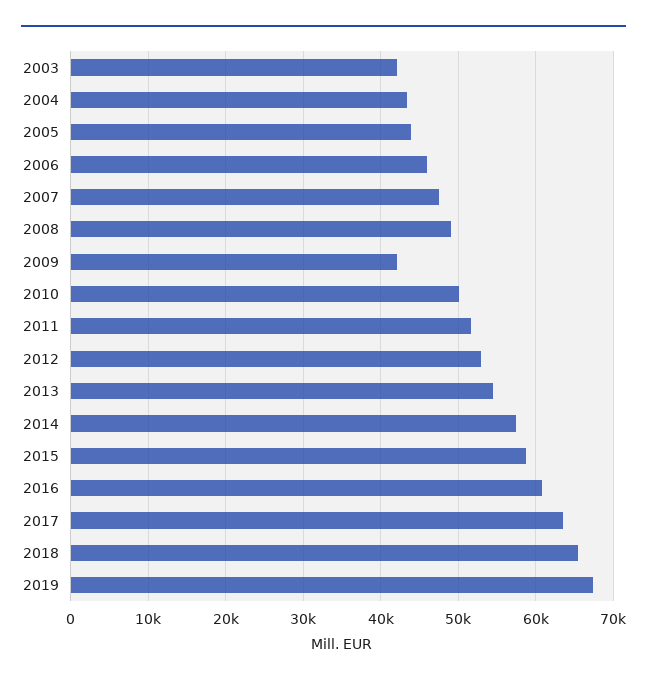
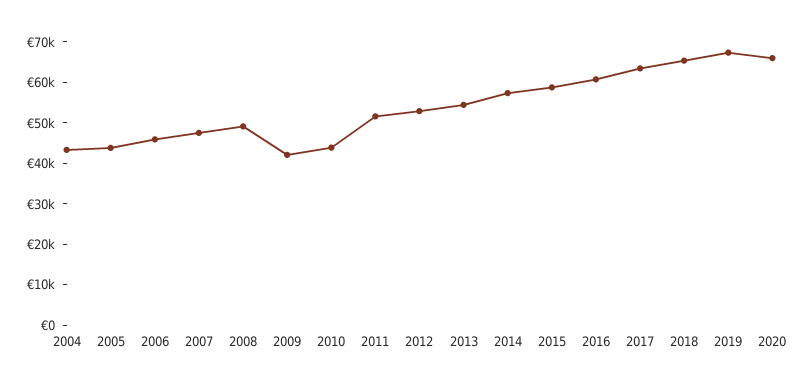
2003: 42000 -> none
2010: 50000 -> 44000
2020: none -> 66000

